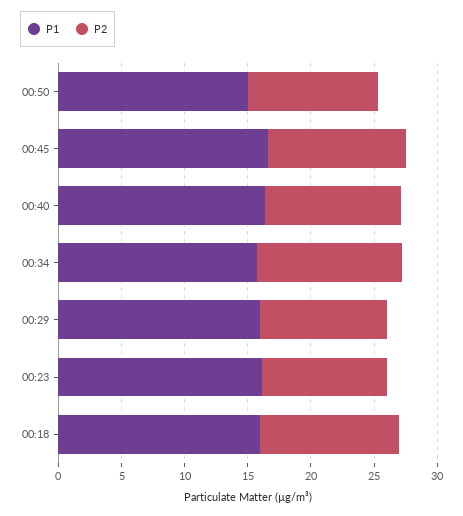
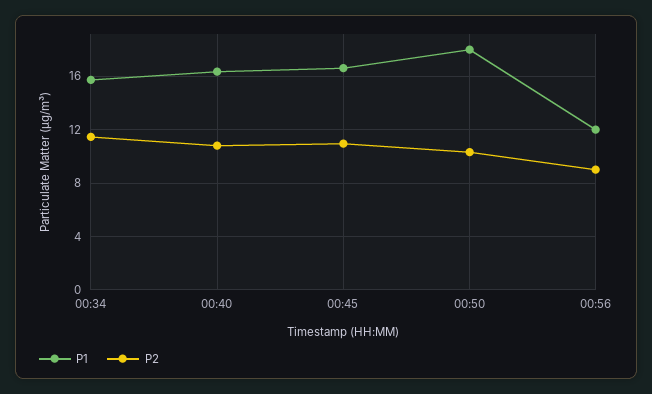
P1, 00:50: 15 -> 18
P1, 00:29: 16 -> none
P2, 00:29: 10 -> none
P1, 00:23: 16 -> none
P2, 00:23: 10 -> none
P1, 00:18: 16 -> none
P2, 00:18: 11 -> none
P1, 00:56: none -> 12
P2, 00:56: none -> 9

